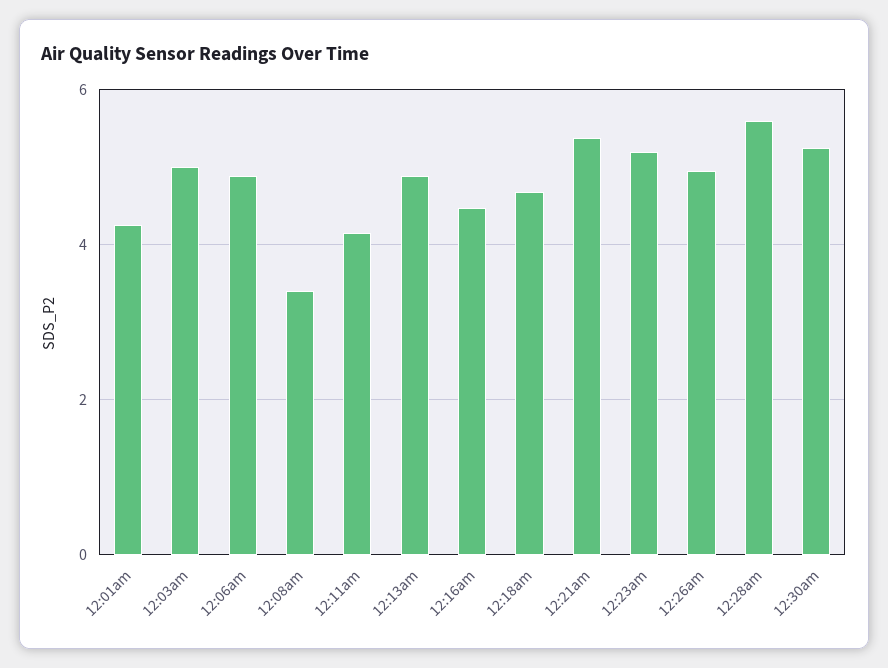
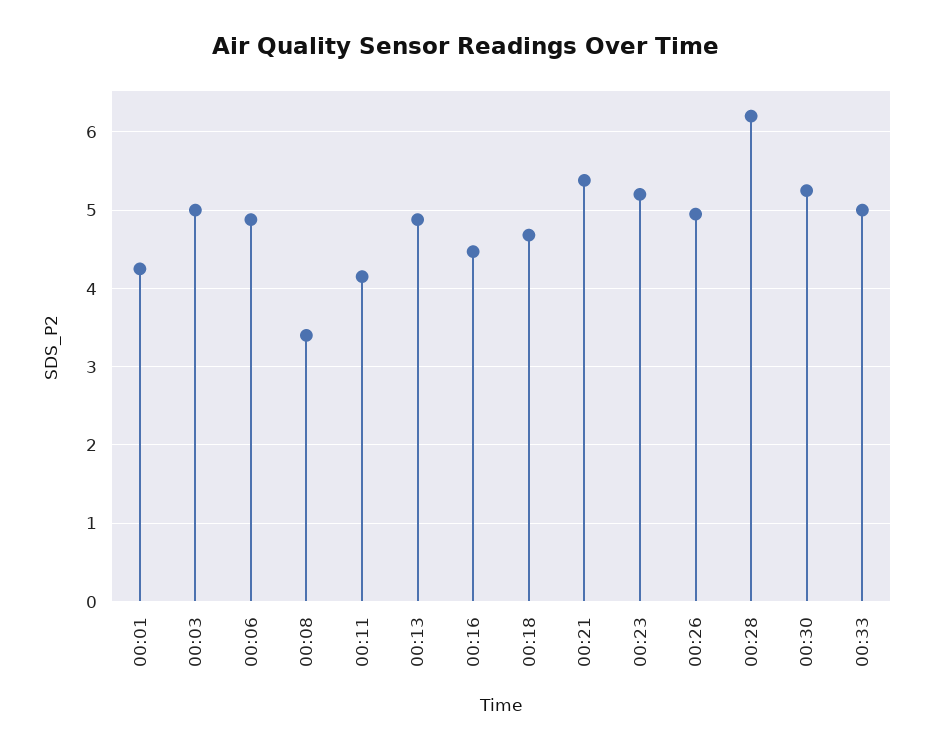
12:28am: 5.6 -> 6.2
00:33: none -> 5

